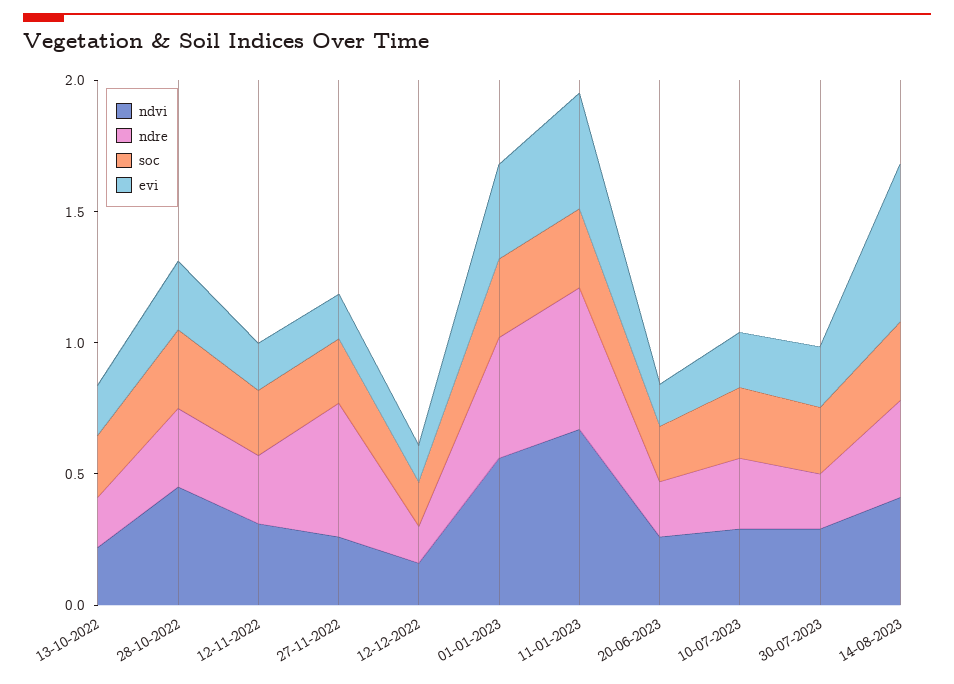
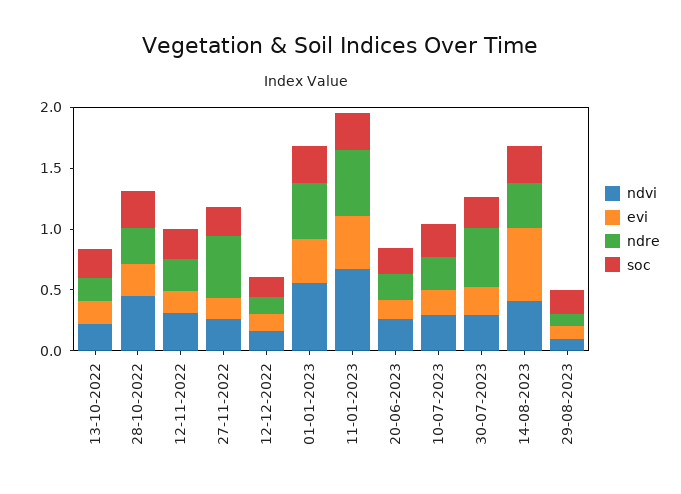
ndre, 30-07-2023: 0.2 -> 0.5
ndvi, 29-08-2023: none -> 0.1
evi, 29-08-2023: none -> 0.1
ndre, 29-08-2023: none -> 0.1
soc, 29-08-2023: none -> 0.2

